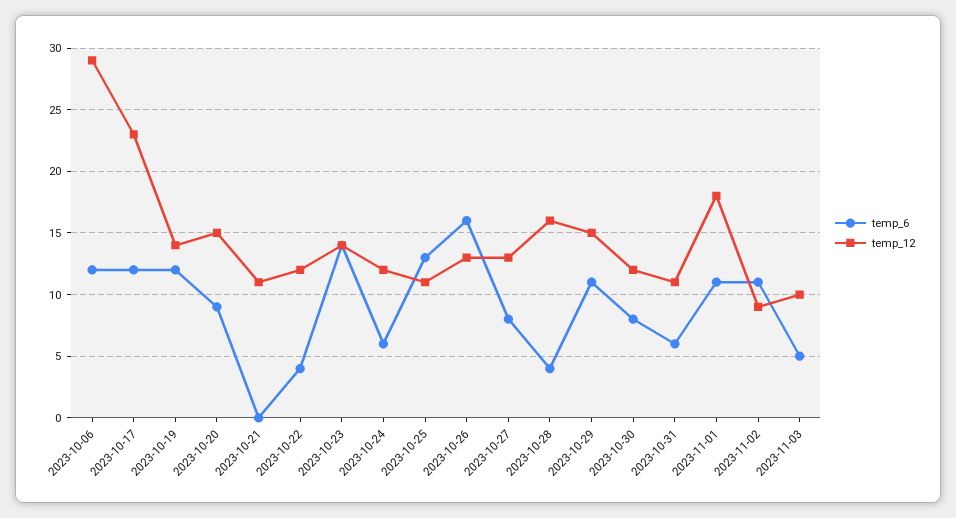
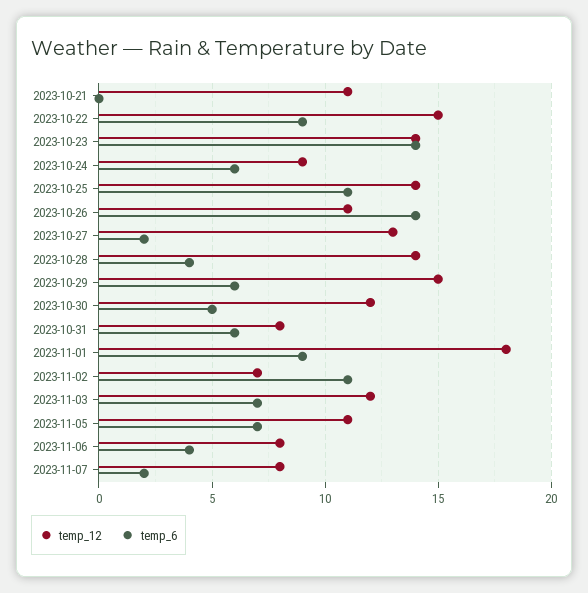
temp_6, 2023-10-06: 12 -> none
temp_12, 2023-10-06: 29 -> none
temp_6, 2023-10-17: 12 -> none
temp_12, 2023-10-17: 23 -> none
temp_6, 2023-10-19: 12 -> none
temp_12, 2023-10-19: 14 -> none
temp_6, 2023-10-20: 9 -> none
temp_12, 2023-10-20: 15 -> none
temp_6, 2023-10-22: 4 -> 9
temp_12, 2023-10-22: 12 -> 15
temp_12, 2023-10-24: 12 -> 9
temp_6, 2023-10-25: 13 -> 11
temp_12, 2023-10-25: 11 -> 14
temp_6, 2023-10-26: 16 -> 14
temp_12, 2023-10-26: 13 -> 11
temp_6, 2023-10-27: 8 -> 2
temp_12, 2023-10-28: 16 -> 14
temp_6, 2023-10-29: 11 -> 6
temp_6, 2023-10-30: 8 -> 5
temp_12, 2023-10-31: 11 -> 8
temp_6, 2023-11-01: 11 -> 9
temp_12, 2023-11-02: 9 -> 7
temp_6, 2023-11-03: 5 -> 7
temp_12, 2023-11-03: 10 -> 12
temp_12, 2023-11-05: none -> 11
temp_6, 2023-11-05: none -> 7
temp_12, 2023-11-06: none -> 8
temp_6, 2023-11-06: none -> 4
temp_12, 2023-11-07: none -> 8
temp_6, 2023-11-07: none -> 2

